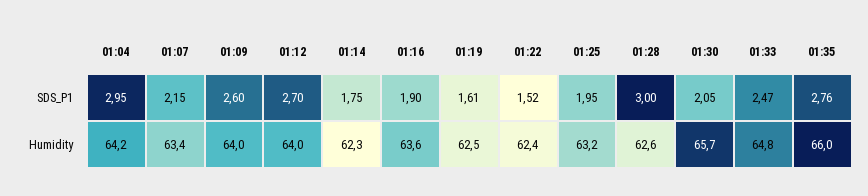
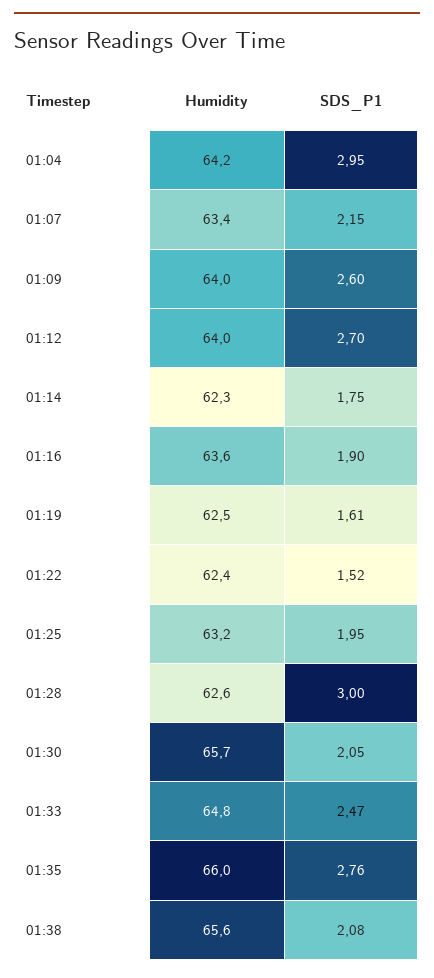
01:38, Humidity: none -> 65.6
01:38, SDS_P1: none -> 2.08

